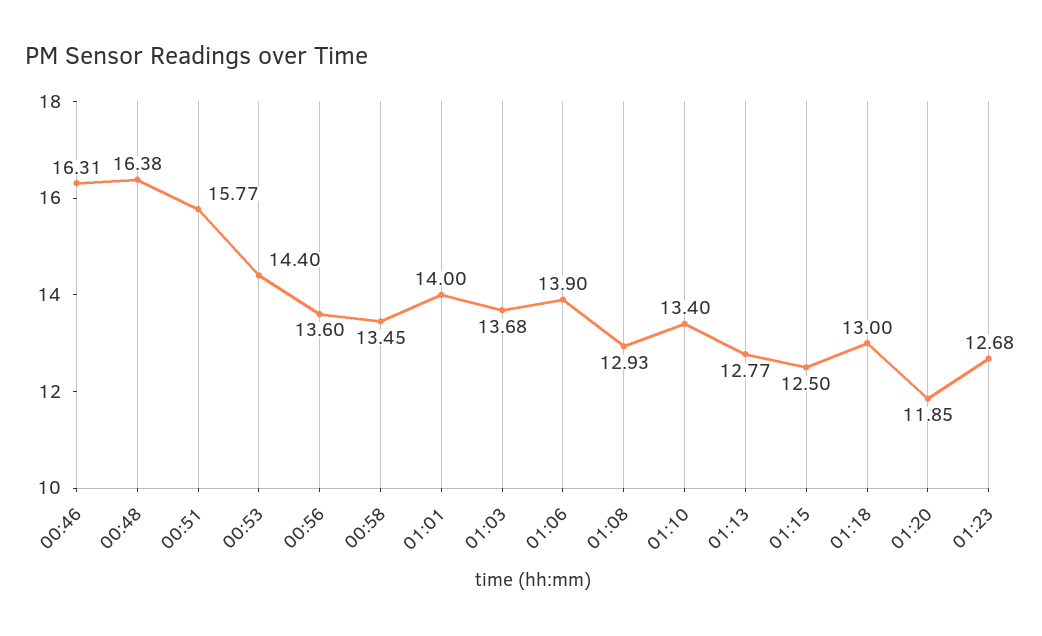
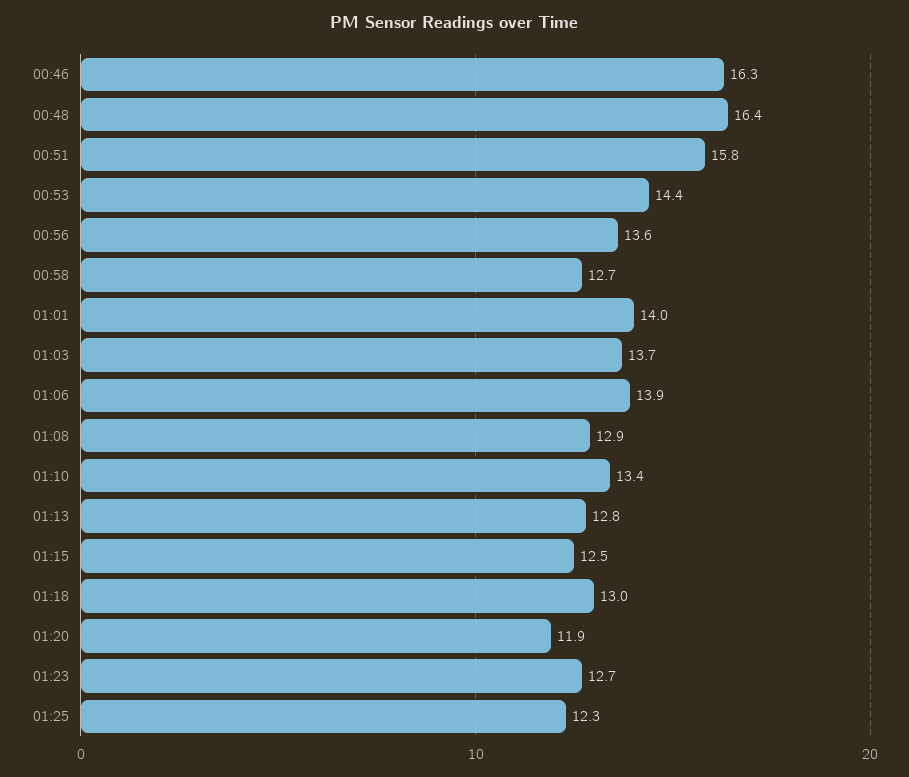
00:58: 13.45 -> 12.7
01:25: none -> 12.3

